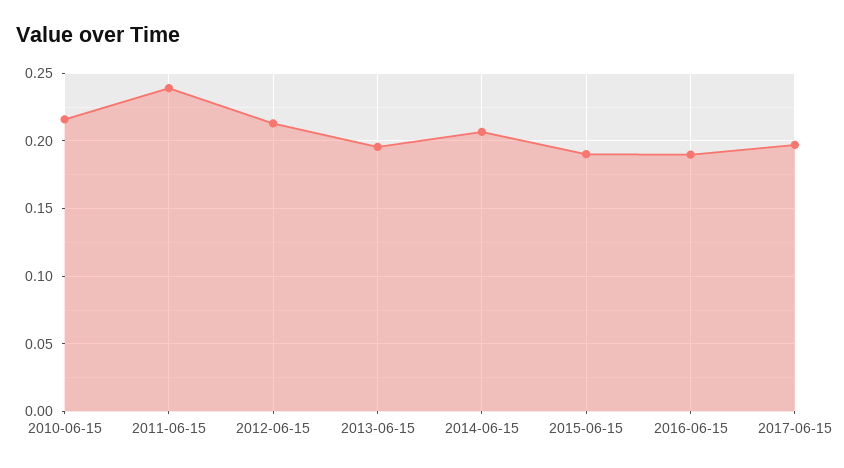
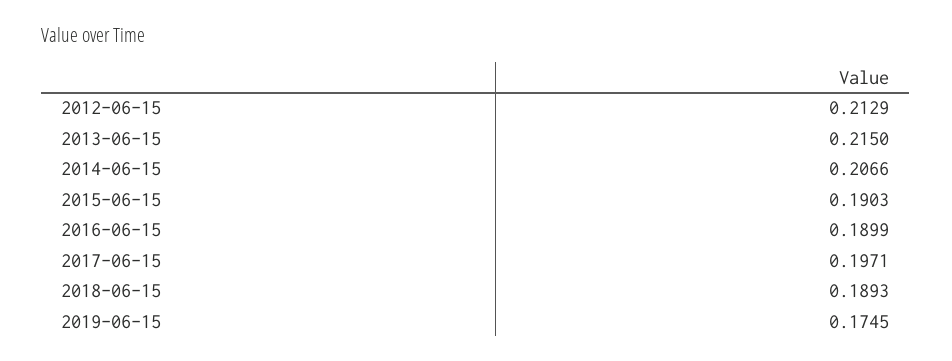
2010-06-15: 0.215 -> none
2011-06-15: 0.24 -> none
2013-06-15: 0.195 -> 0.215
2018-06-15: none -> 0.1893
2019-06-15: none -> 0.1745

